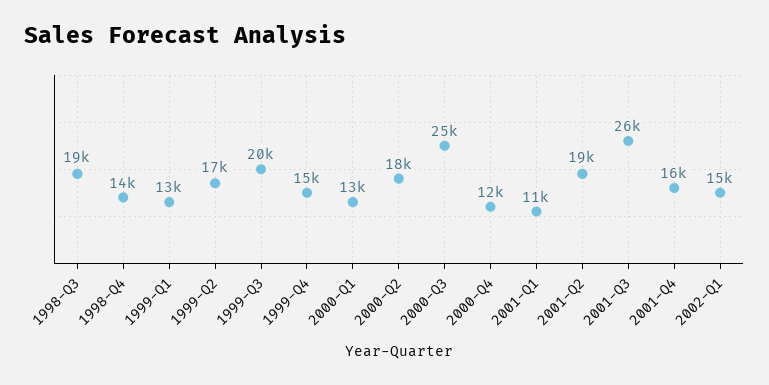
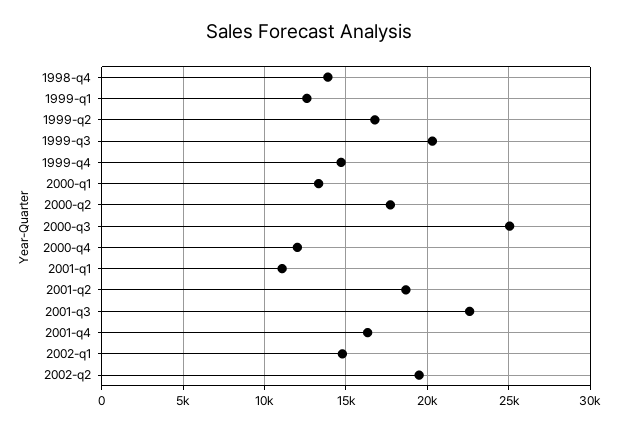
1998-Q3: 19000 -> none
2001-Q3: 26000 -> 22500
2002-q2: none -> 19500

